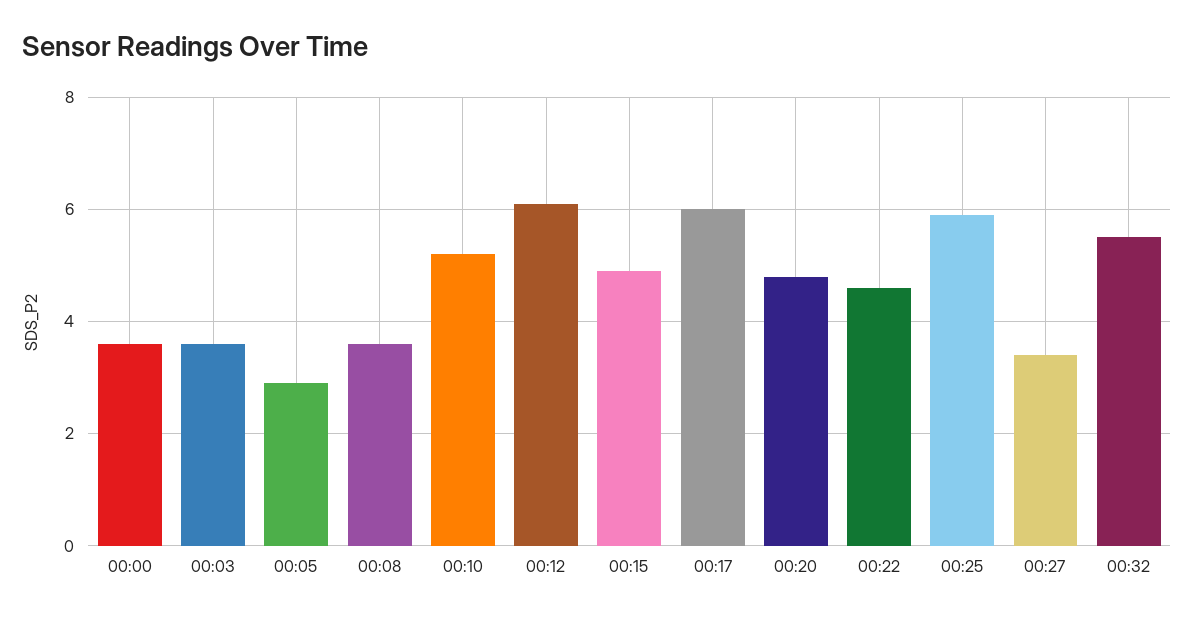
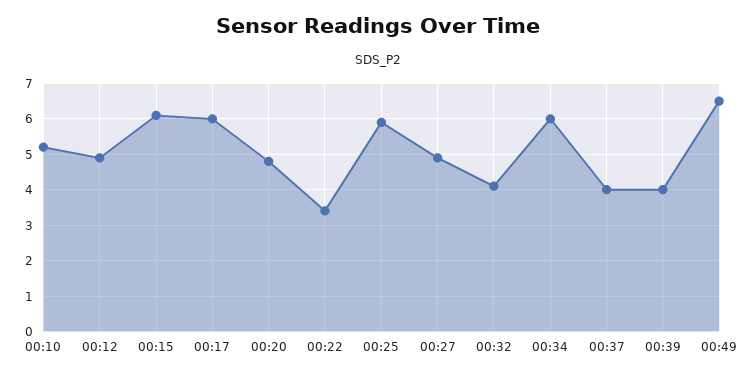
00:00: 3.5 -> none
00:03: 3.5 -> none
00:05: 3 -> none
00:08: 3.5 -> none
00:12: 6 -> 5
00:15: 5 -> 6
00:22: 4.5 -> 3.5
00:27: 3.5 -> 5
00:32: 5.5 -> 4
00:34: none -> 6
00:37: none -> 4
00:39: none -> 4
00:49: none -> 6.5

